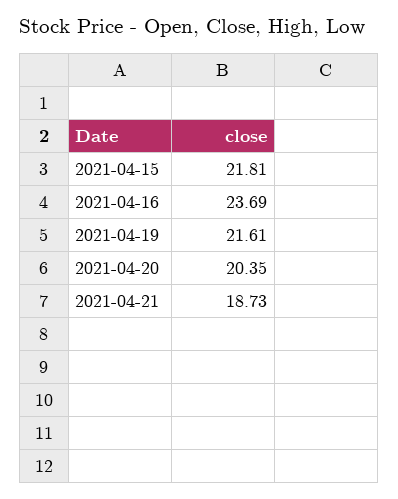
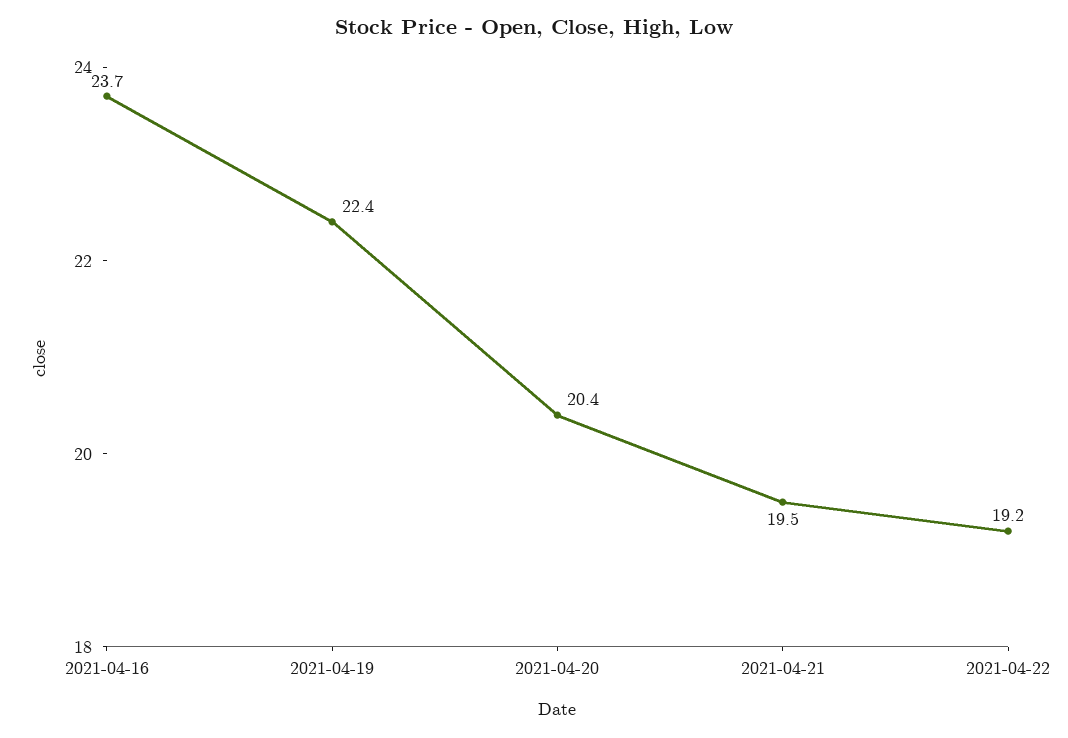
2021-04-15: 21.81 -> none
2021-04-19: 21.61 -> 22.4
2021-04-21: 18.73 -> 19.5
2021-04-22: none -> 19.2

